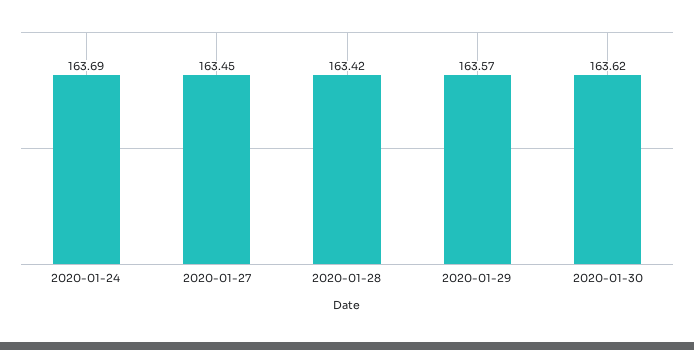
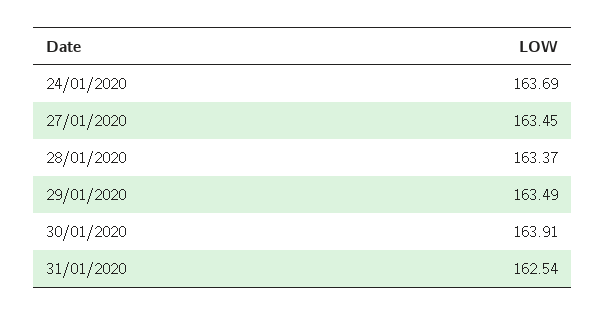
2020-01-28: 163.42 -> 163.37
2020-01-29: 163.57 -> 163.49
2020-01-30: 163.62 -> 163.91
31/01/2020: none -> 162.54

